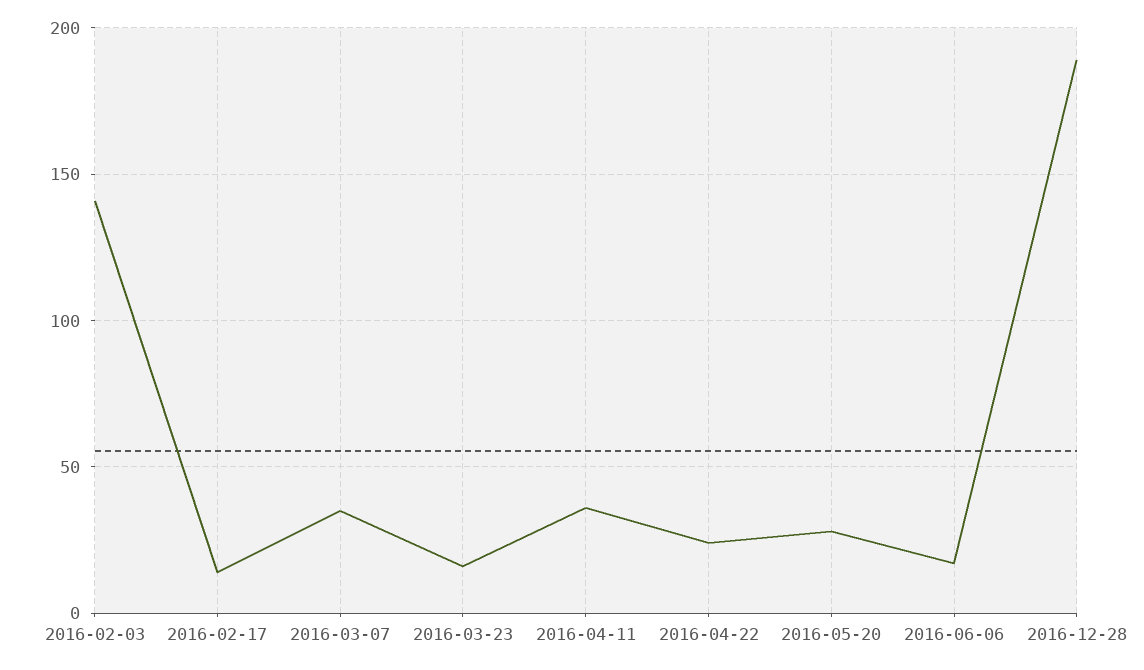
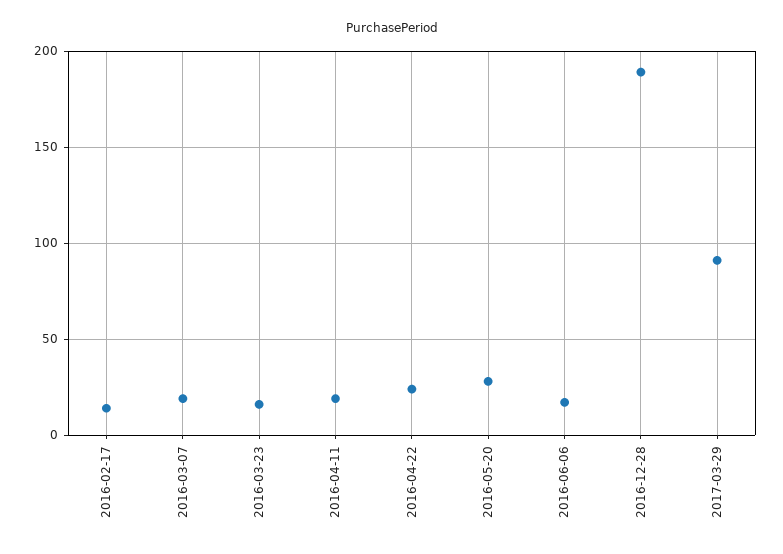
2016-02-03: 140 -> none
2016-03-07: 35 -> 20
2016-04-11: 35 -> 20
2017-03-29: none -> 90

